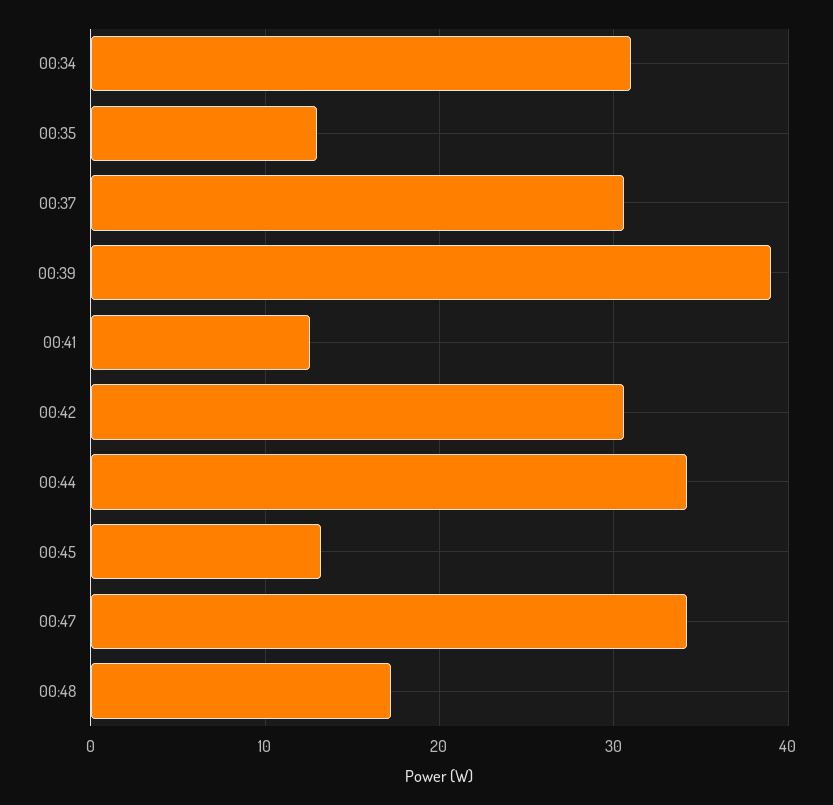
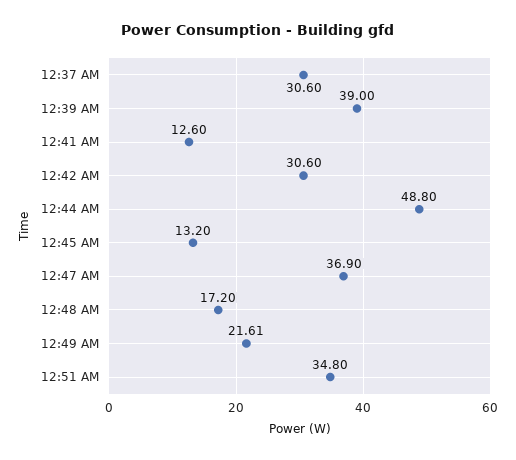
00:34: 31 -> none
00:35: 13 -> none
00:44: 34 -> 48.8
00:47: 34 -> 36.9
12:49 AM: none -> 21.61
12:51 AM: none -> 34.8

